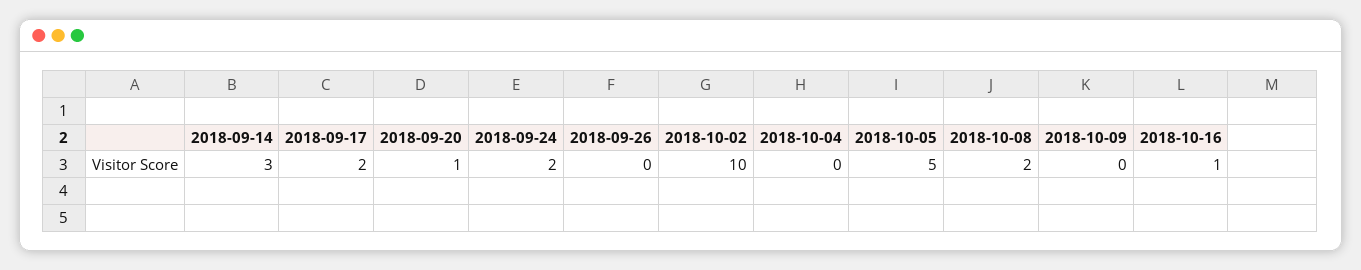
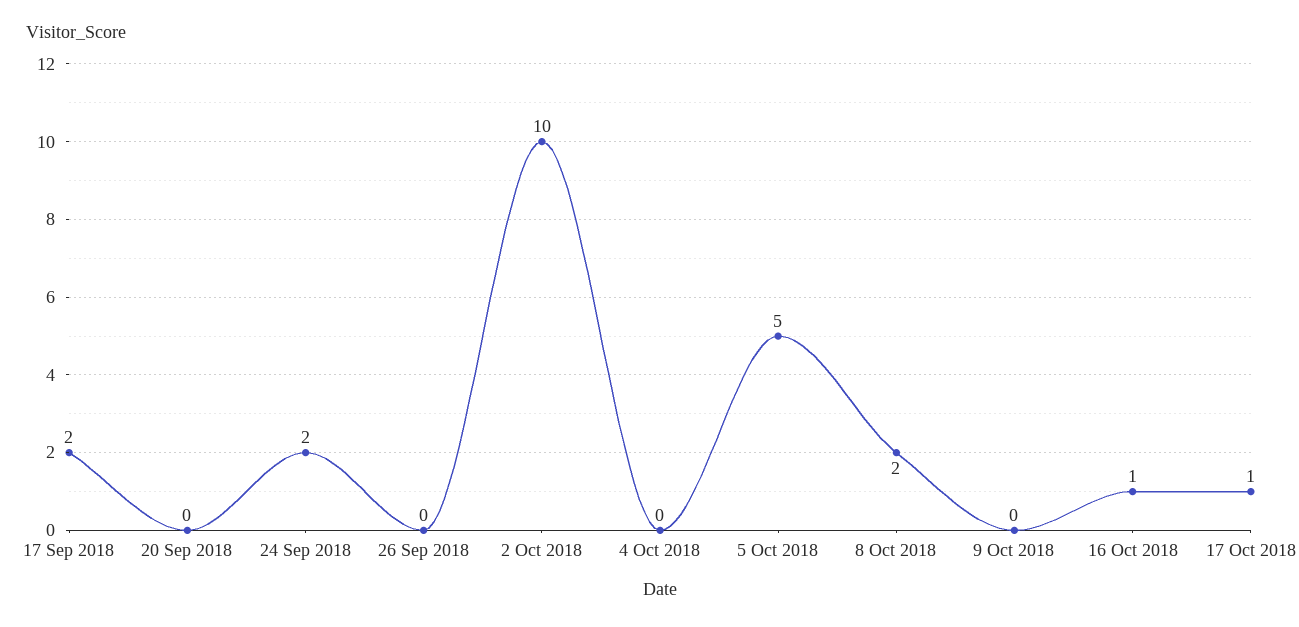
2018-09-14: 3 -> none
2018-09-20: 1 -> 0
17 Oct 2018: none -> 1

